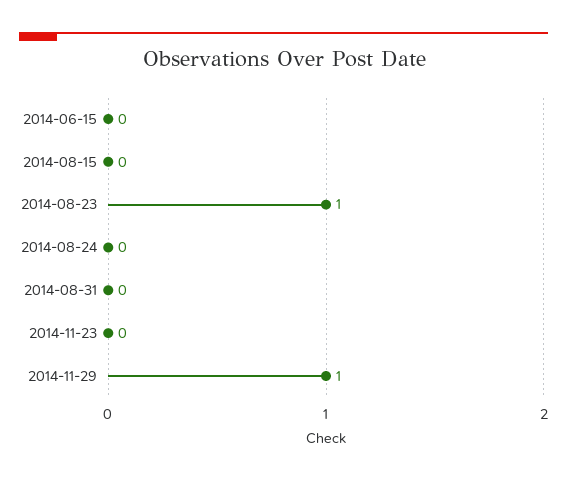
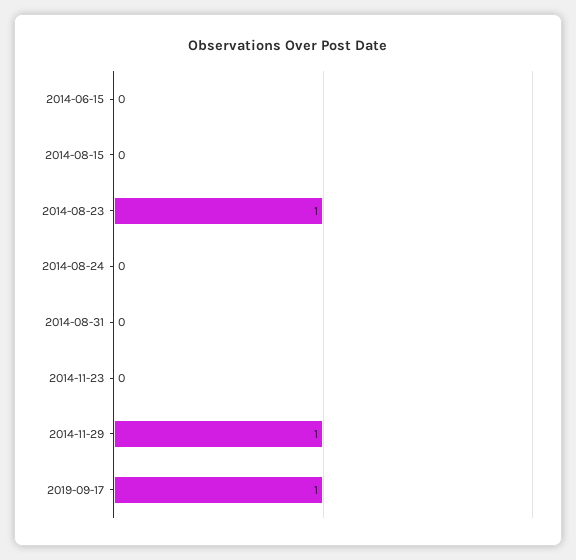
2019-09-17: none -> 1

